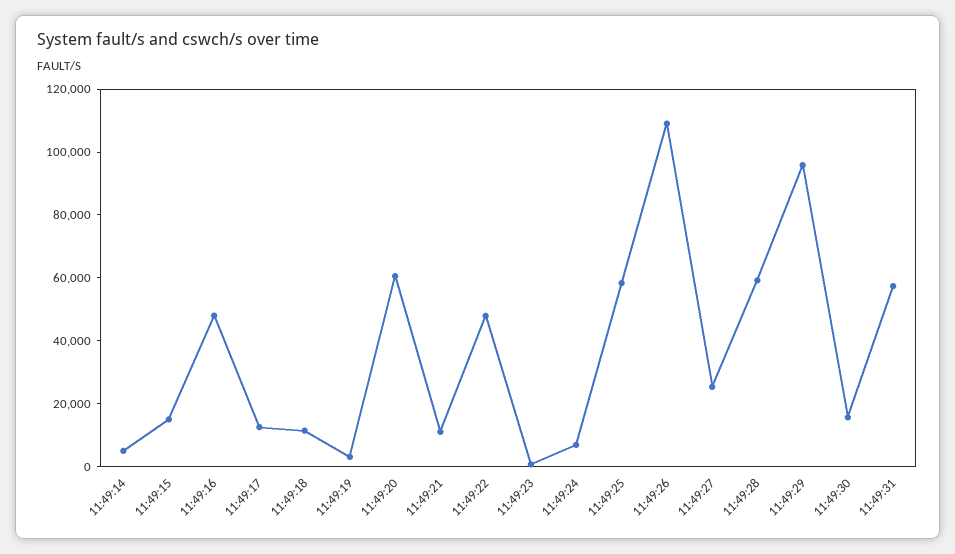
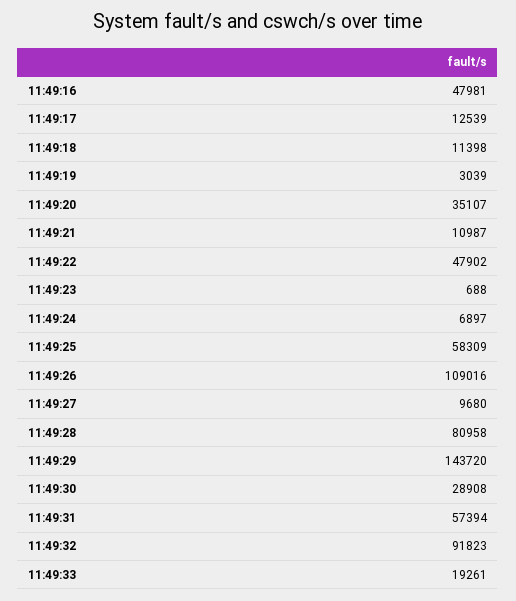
11:49:14: 5000 -> none
11:49:15: 15000 -> none
11:49:20: 60000 -> 35107
11:49:27: 25000 -> 9680
11:49:28: 60000 -> 80958
11:49:29: 95000 -> 143720
11:49:30: 15000 -> 28908
11:49:32: none -> 91823
11:49:33: none -> 19261

